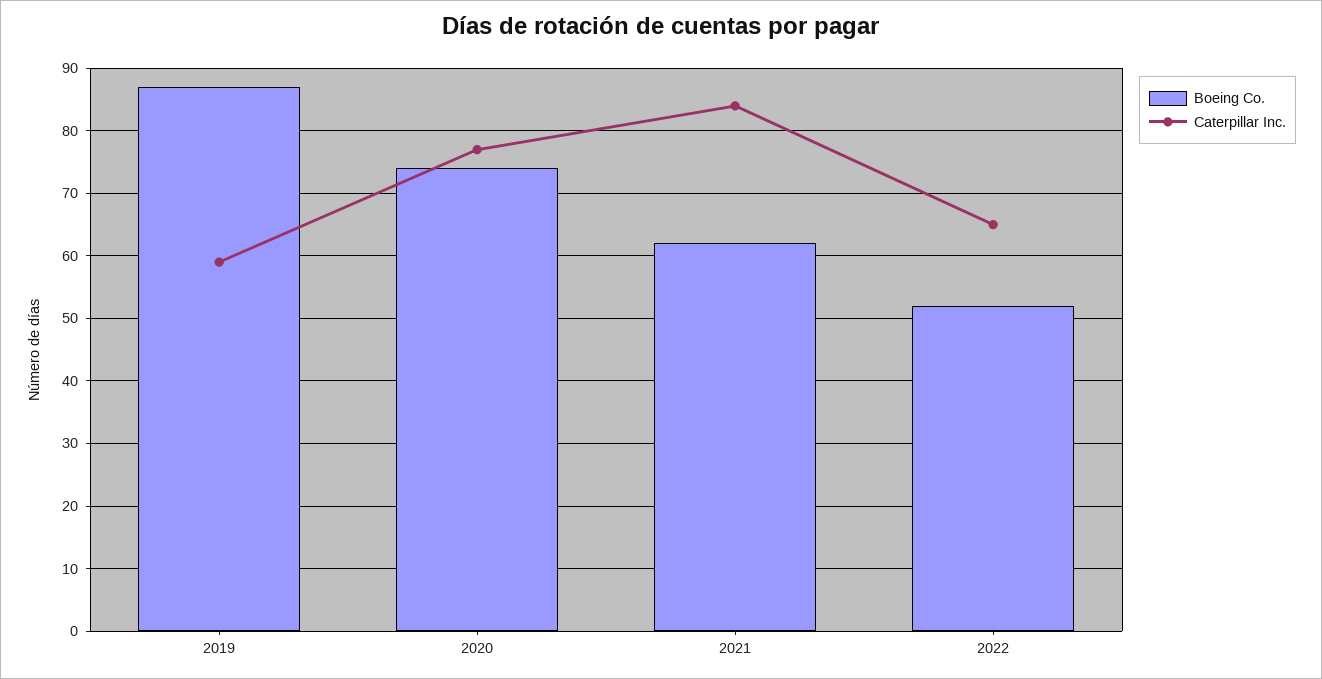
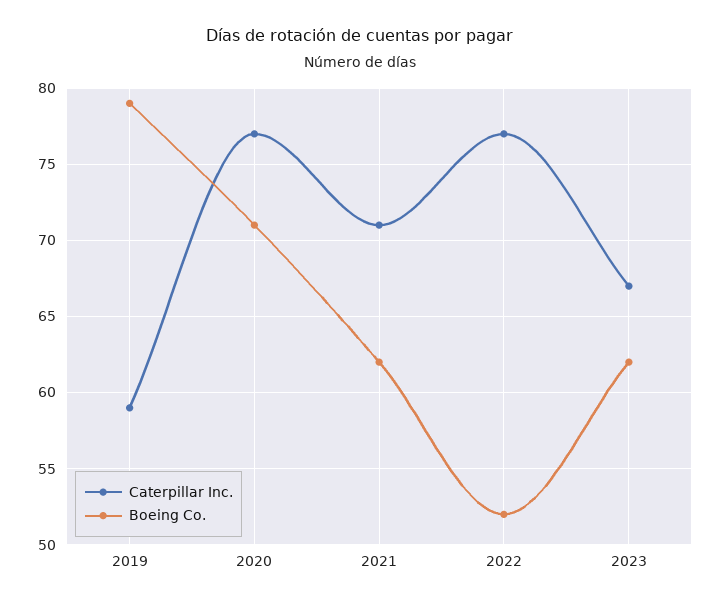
Boeing Co., 2019: 87 -> 79
Boeing Co., 2020: 74 -> 71
Caterpillar Inc., 2021: 84 -> 71
Caterpillar Inc., 2022: 65 -> 77
Caterpillar Inc., 2023: none -> 67
Boeing Co., 2023: none -> 62

